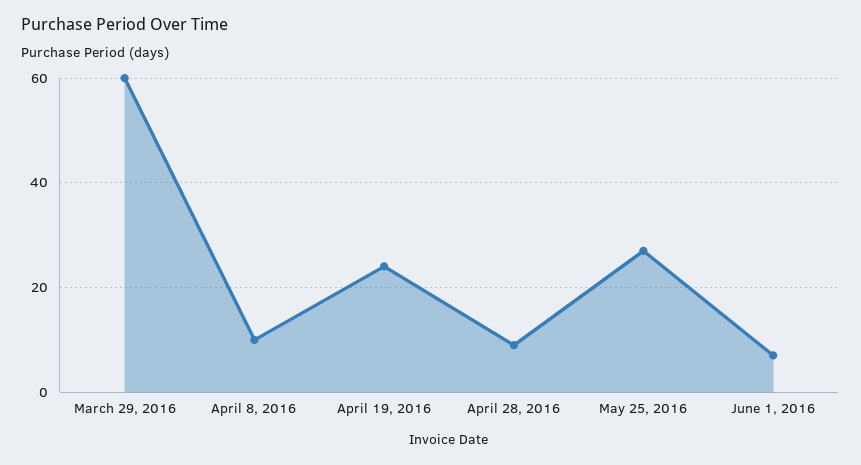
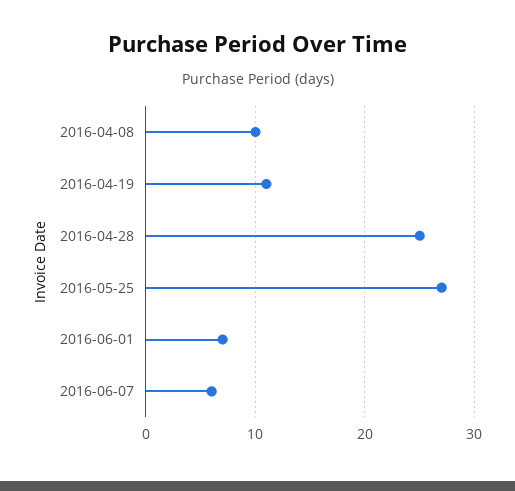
March 29, 2016: 60 -> none
April 19, 2016: 25 -> 11
April 28, 2016: 10 -> 25
2016-06-07: none -> 6

